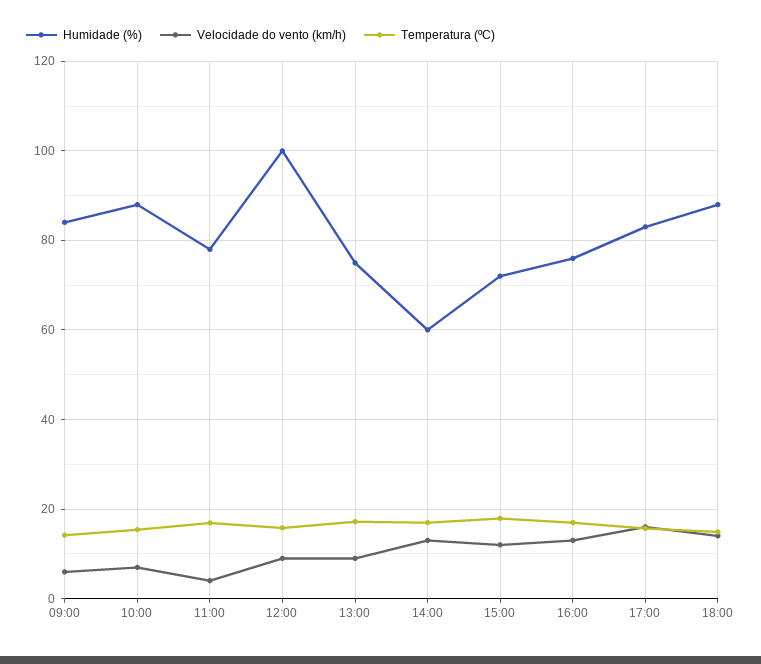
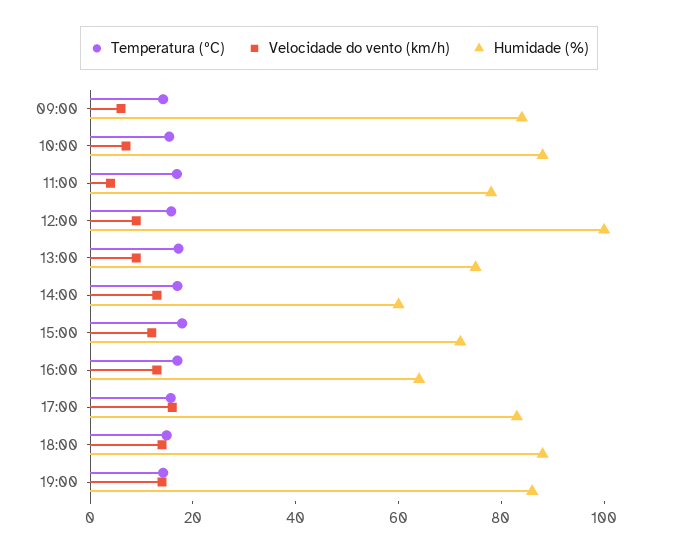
Humidade (%), 16:00: 76 -> 65
Temperatura (ºC), 19:00: none -> 15
Velocidade do vento (km/h), 19:00: none -> 15
Humidade (%), 19:00: none -> 85

